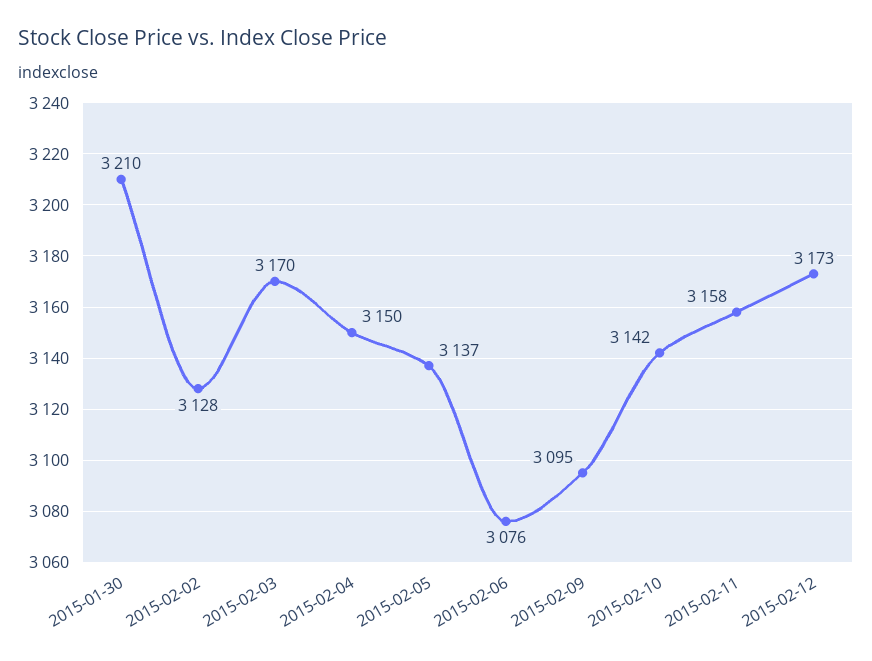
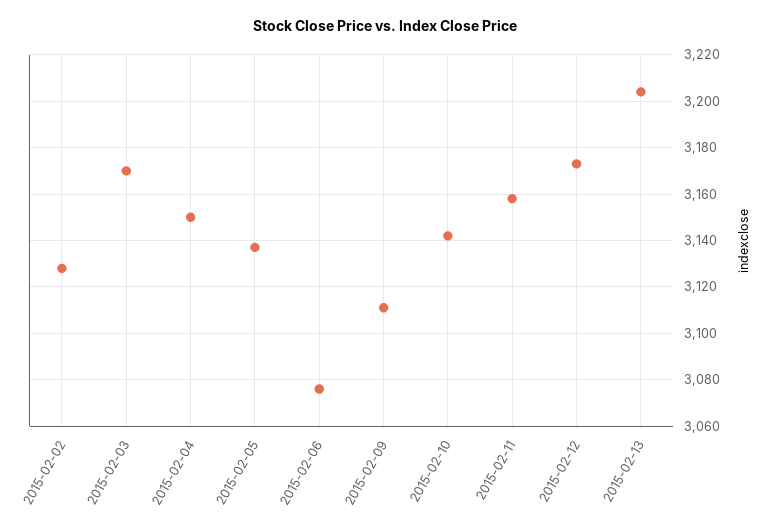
2015-01-30: 3210 -> none
2015-02-09: 3095 -> 3110
2015-02-13: none -> 3205

